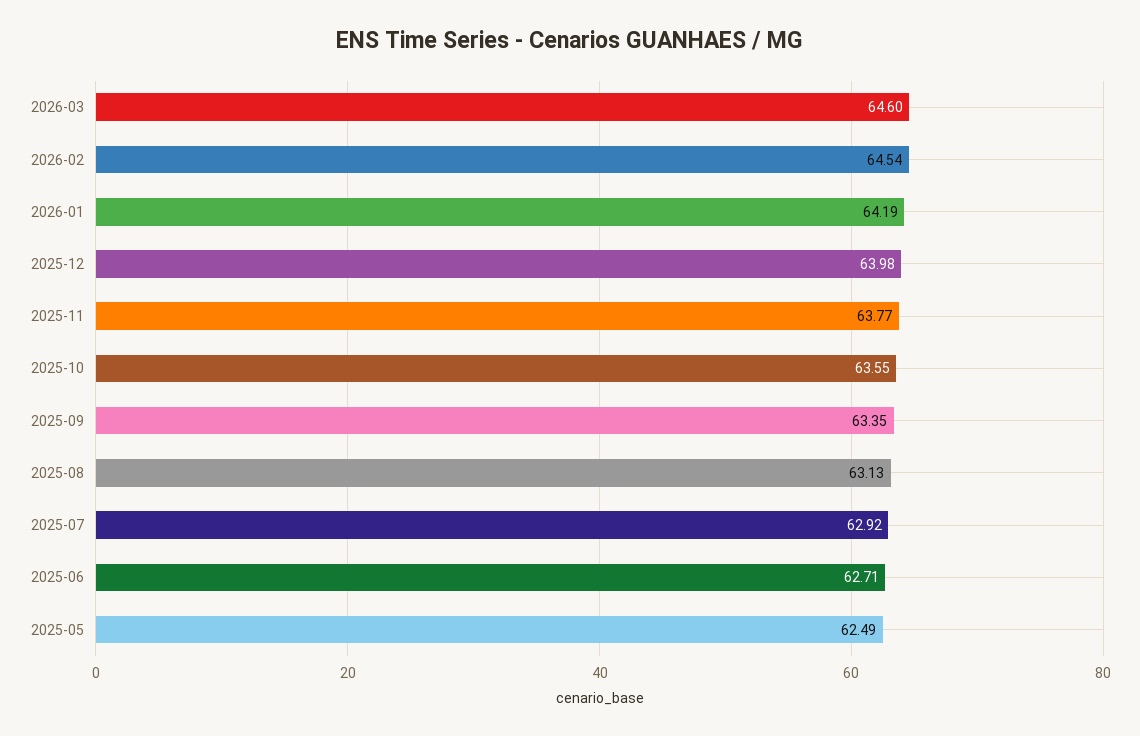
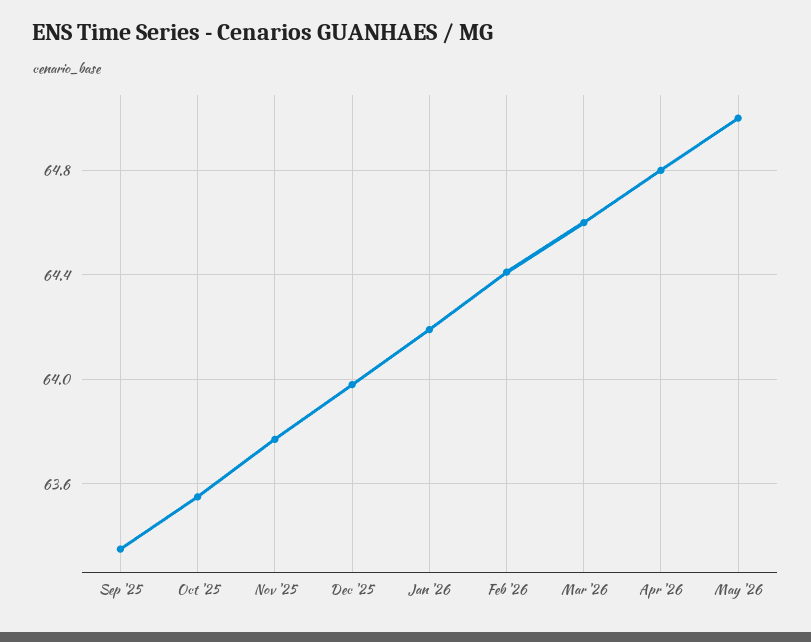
2026-02: 64.54 -> 64.4
2025-08: 63.13 -> none
2025-07: 62.92 -> none
2025-06: 62.71 -> none
2025-05: 62.49 -> none
Apr '26: none -> 64.8
May '26: none -> 65

